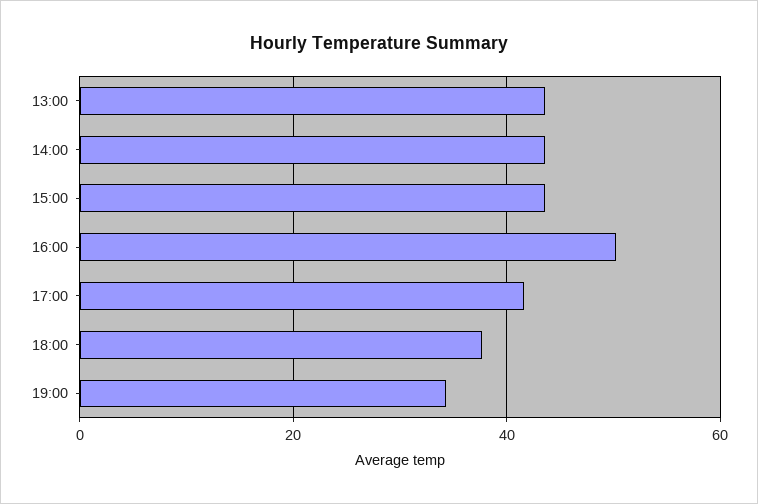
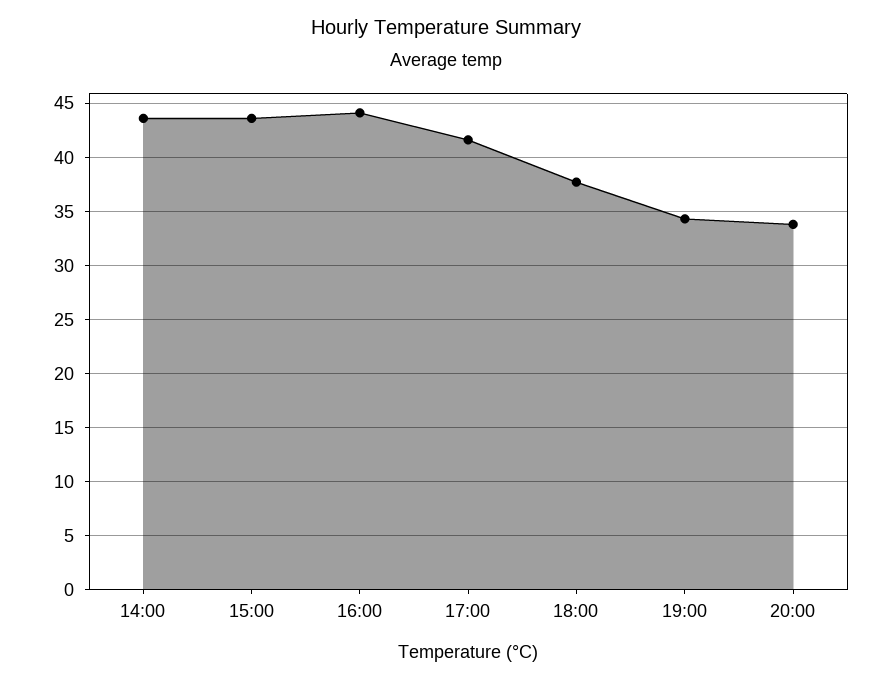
13:00: 44 -> none
16:00: 50 -> 44
20:00: none -> 34

